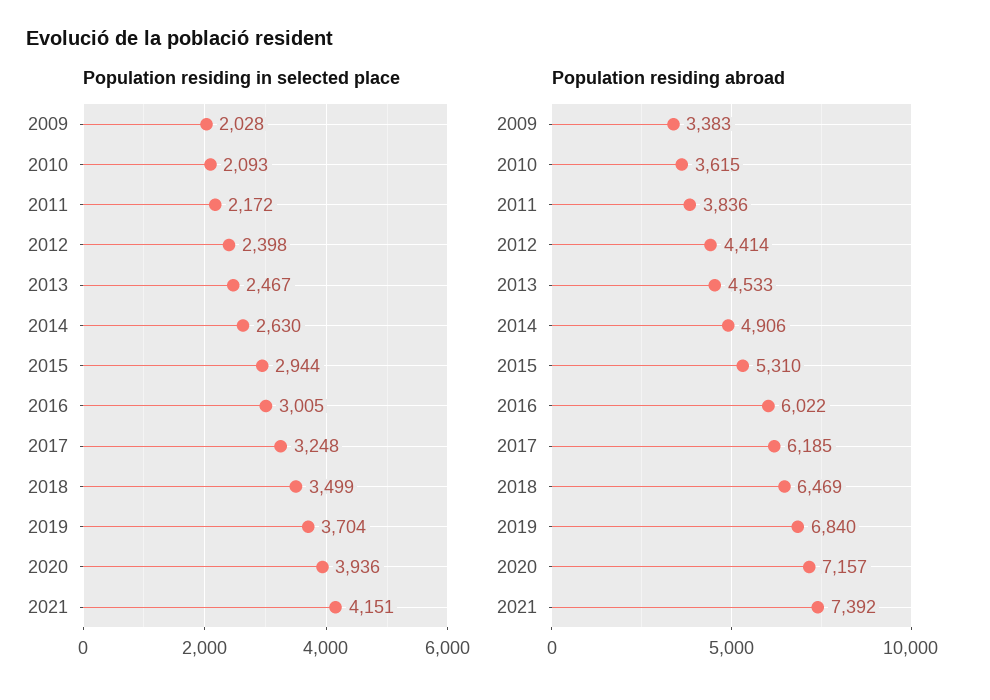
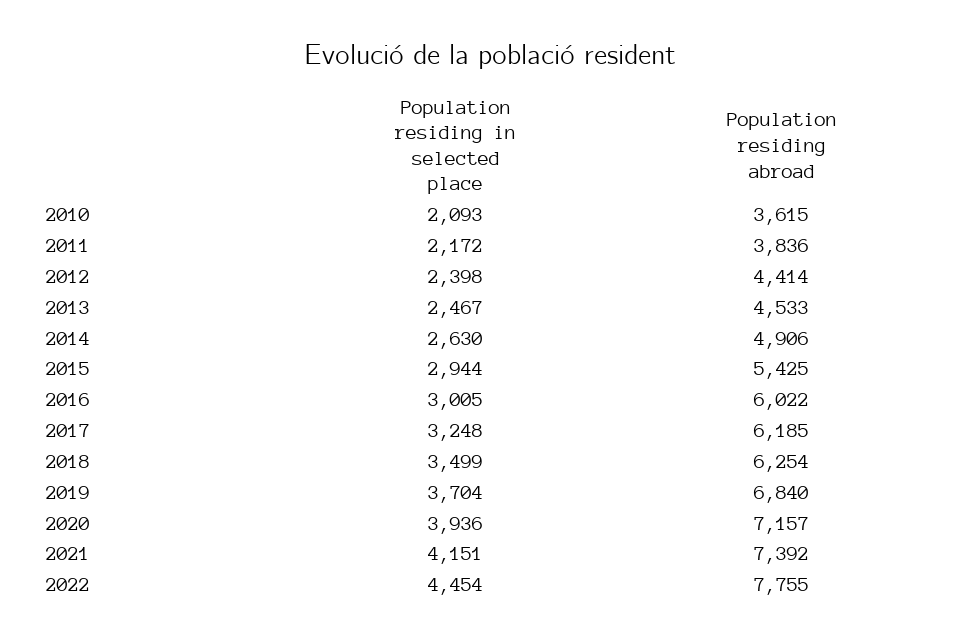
Population residing in selected place, 2009: 2028 -> none
Population residing abroad, 2009: 3383 -> none
Population residing abroad, 2015: 5310 -> 5425
Population residing abroad, 2018: 6469 -> 6254
Population residing in selected place, 2022: none -> 4454
Population residing abroad, 2022: none -> 7755

